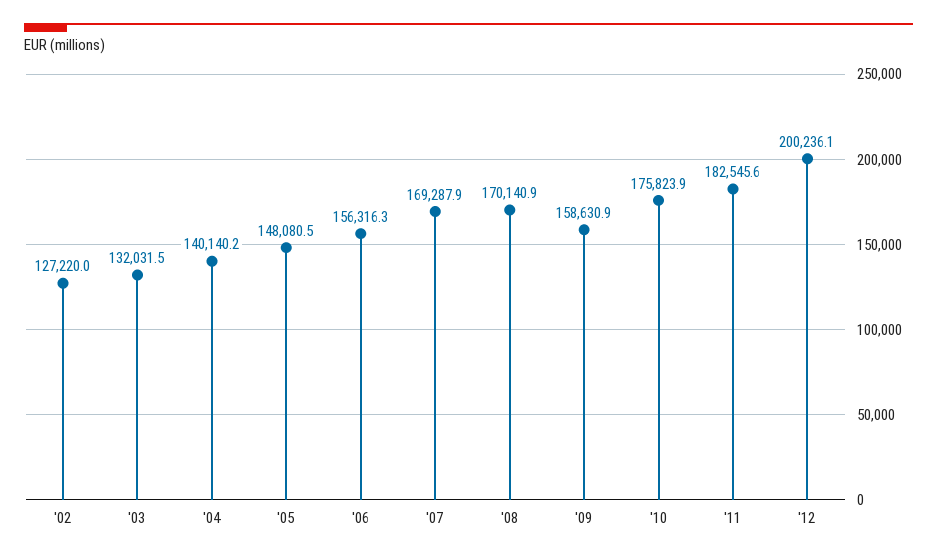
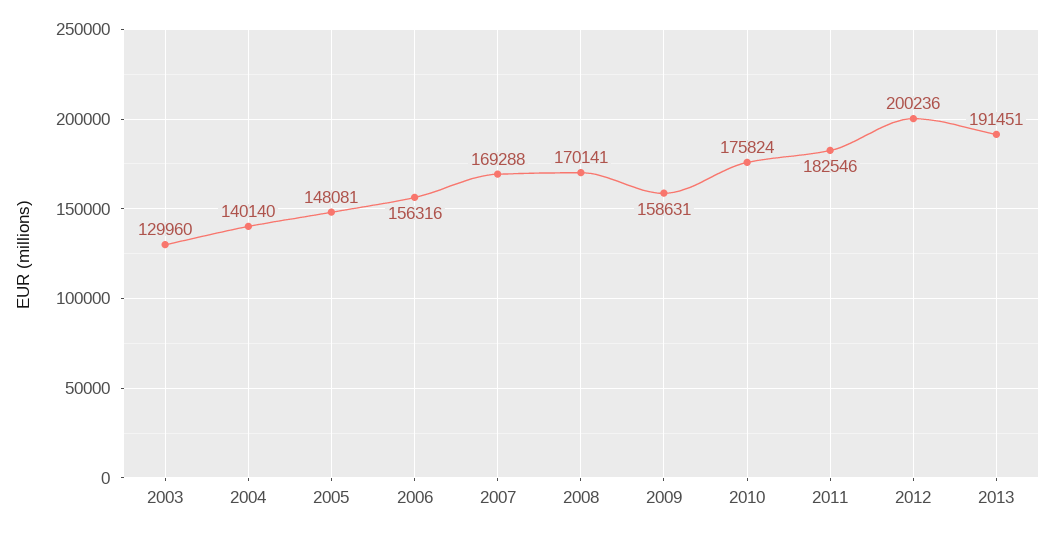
'02: 127220 -> none
'03: 132031.5 -> 129960
2013: none -> 191451

